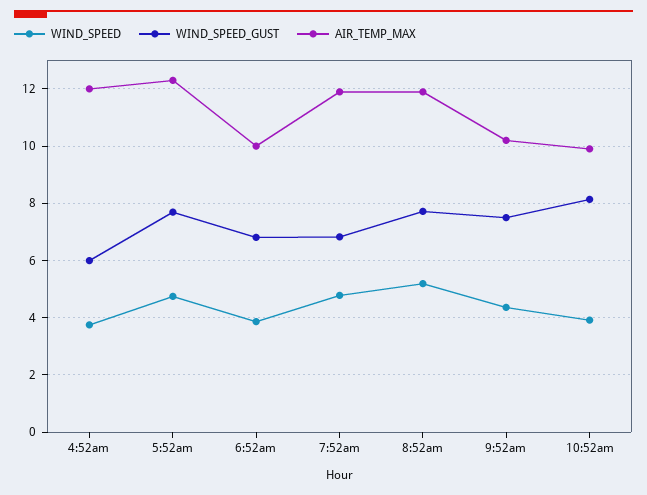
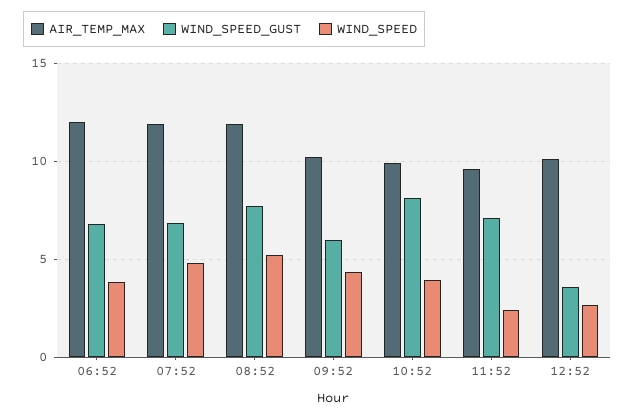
WIND_SPEED, 4:52am: 3.75 -> none
WIND_SPEED_GUST, 4:52am: 6 -> none
AIR_TEMP_MAX, 4:52am: 12 -> none
WIND_SPEED, 5:52am: 4.75 -> none
WIND_SPEED_GUST, 5:52am: 7.75 -> none
AIR_TEMP_MAX, 5:52am: 12.25 -> none
AIR_TEMP_MAX, 6:52am: 10 -> 12
WIND_SPEED_GUST, 9:52am: 7.5 -> 6
AIR_TEMP_MAX, 11:52: none -> 9.5
WIND_SPEED_GUST, 11:52: none -> 7
WIND_SPEED, 11:52: none -> 2.5
AIR_TEMP_MAX, 12:52: none -> 10
WIND_SPEED_GUST, 12:52: none -> 3.5
WIND_SPEED, 12:52: none -> 2.5

